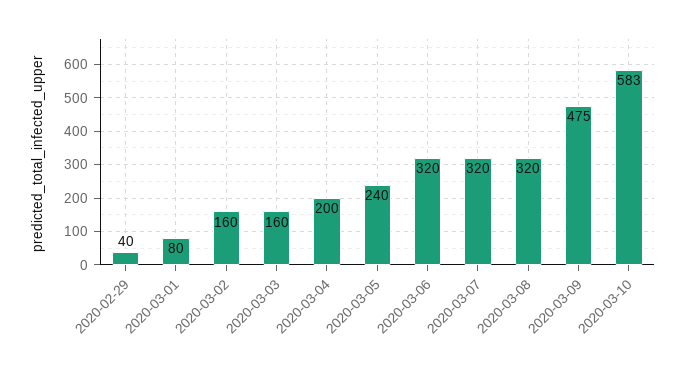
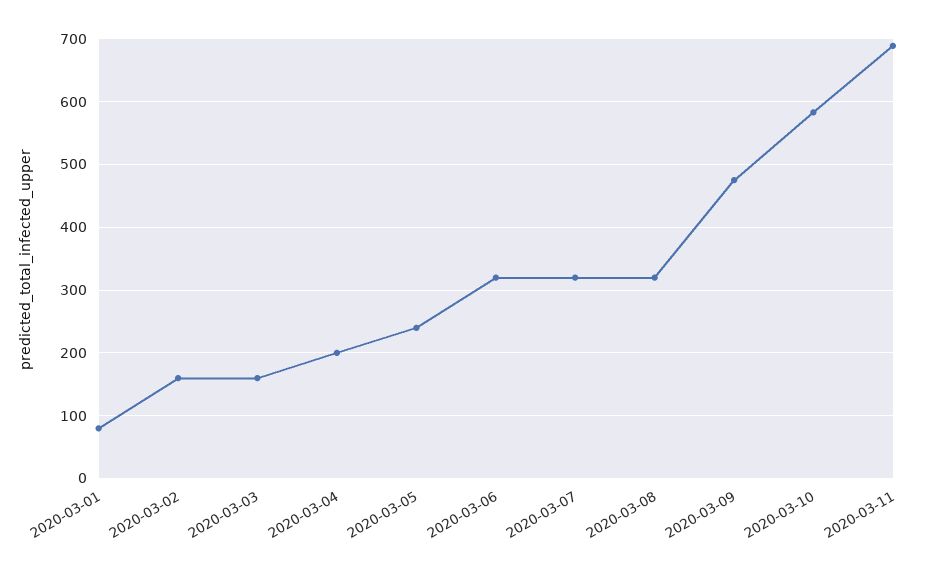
2020-02-29: 40 -> none
2020-03-11: none -> 690

